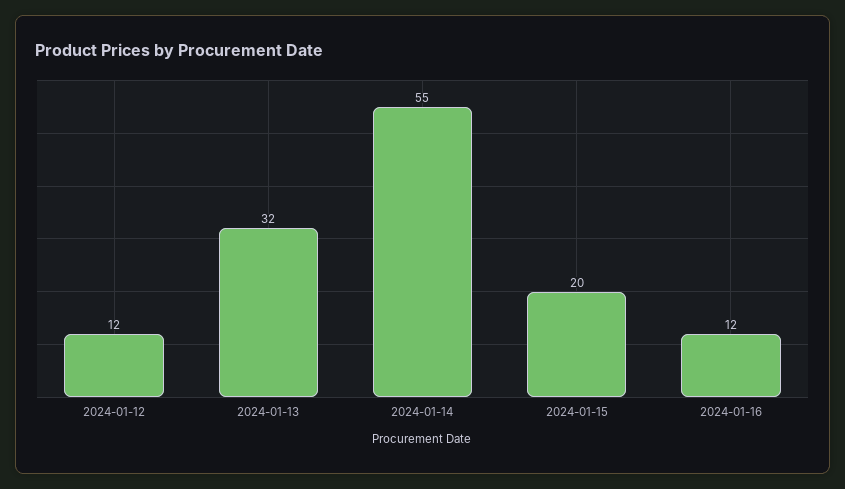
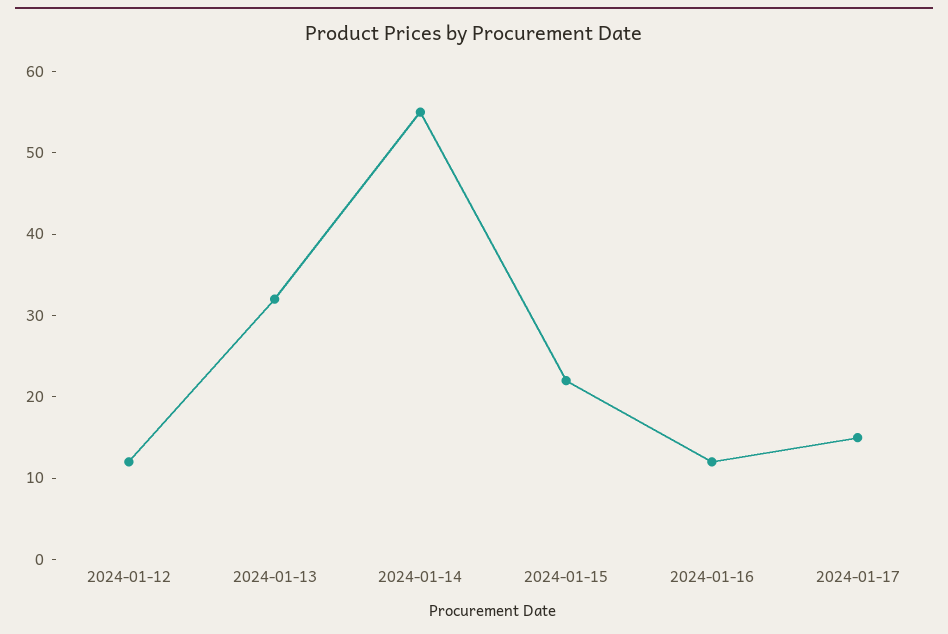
2024-01-15: 20 -> 22
2024-01-17: none -> 15

